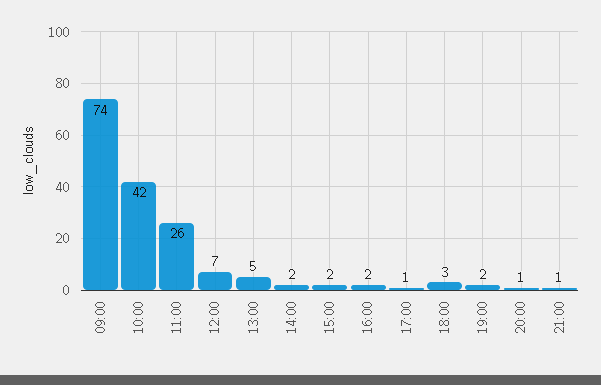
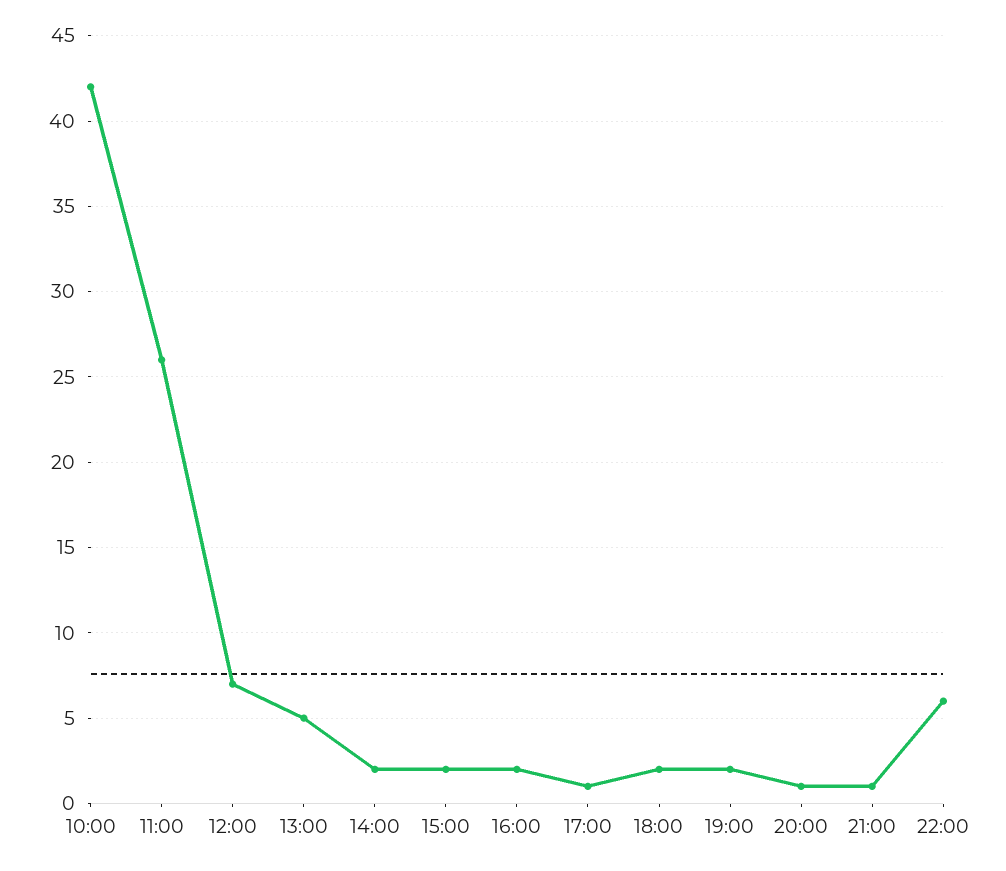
09:00: 74 -> none
18:00: 3 -> 2
22:00: none -> 6

